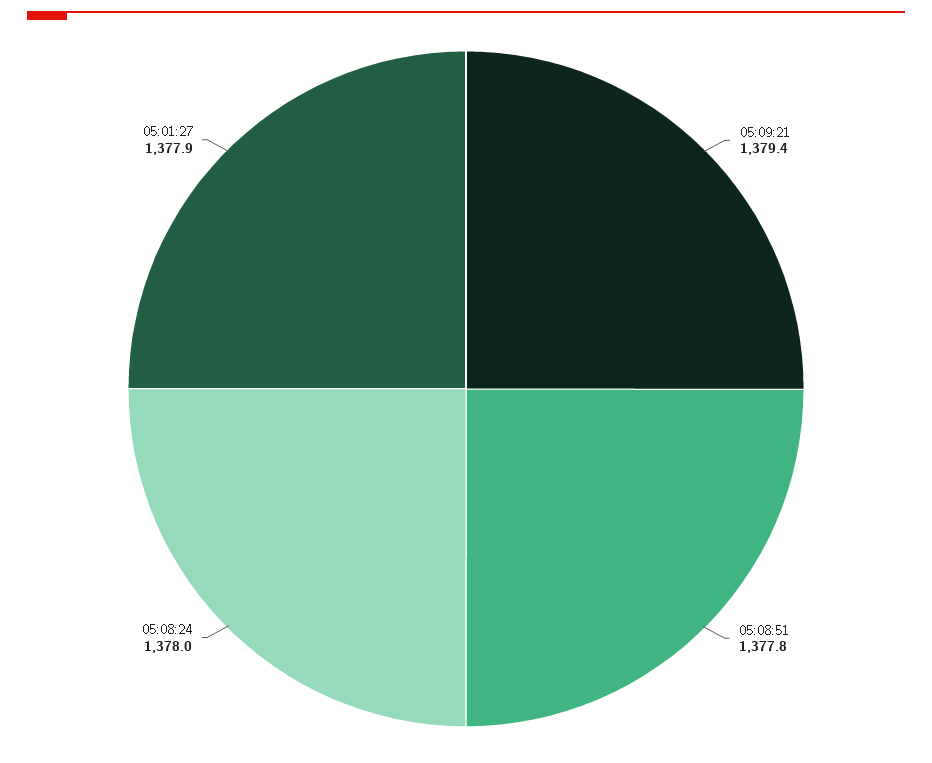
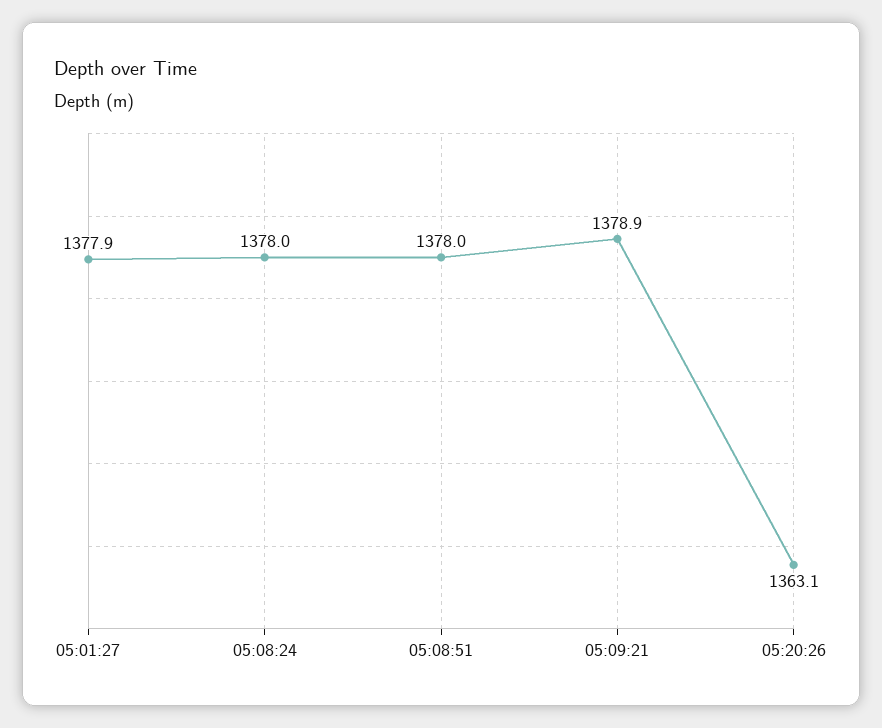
05:09:21: 1379.4 -> 1378.9
05:08:51: 1377.8 -> 1378
05:20:26: none -> 1363.1

